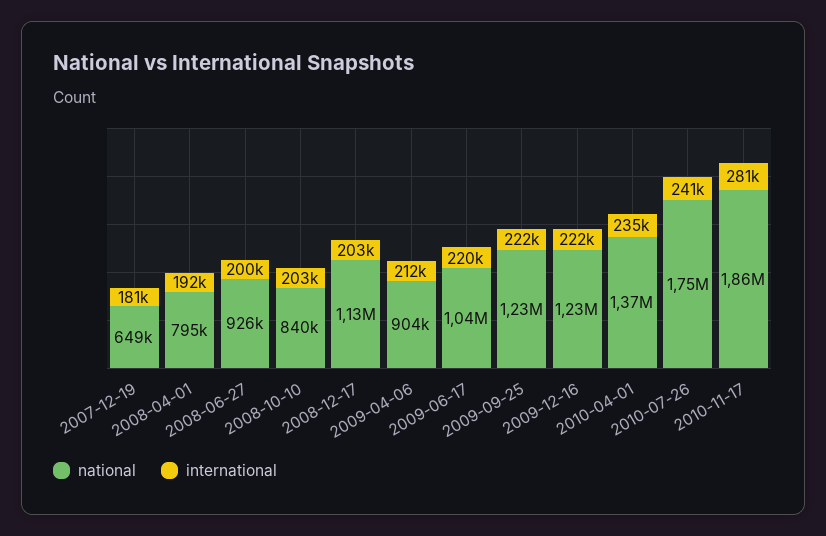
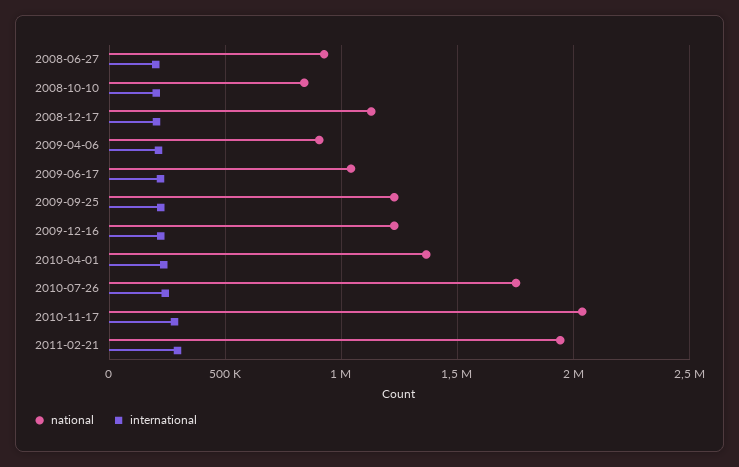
national, 2007-12-19: 649000 -> none
international, 2007-12-19: 181000 -> none
national, 2008-04-01: 795000 -> none
international, 2008-04-01: 192000 -> none
national, 2010-11-17: 1860000 -> 2050000
national, 2011-02-21: none -> 1950000
international, 2011-02-21: none -> 300000

